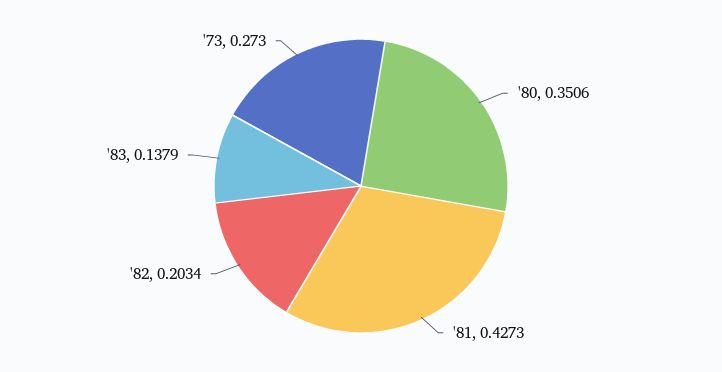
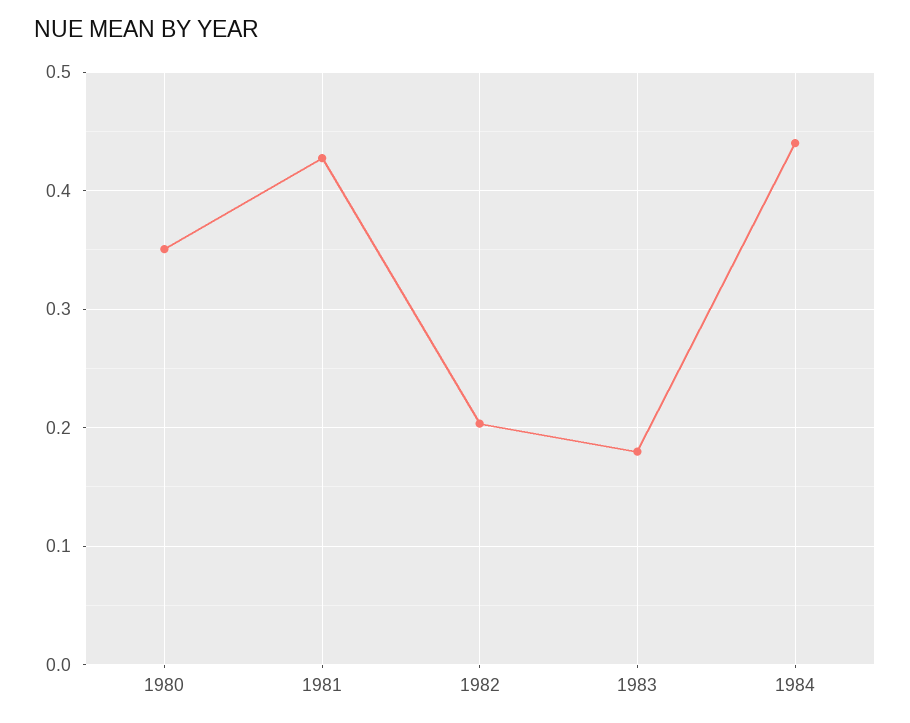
'83: 0.1379 -> 0.18
'73: 0.273 -> none
1984: none -> 0.44

